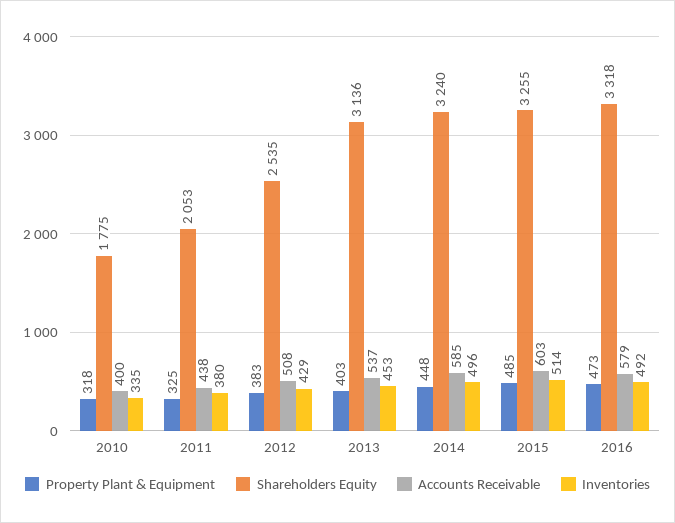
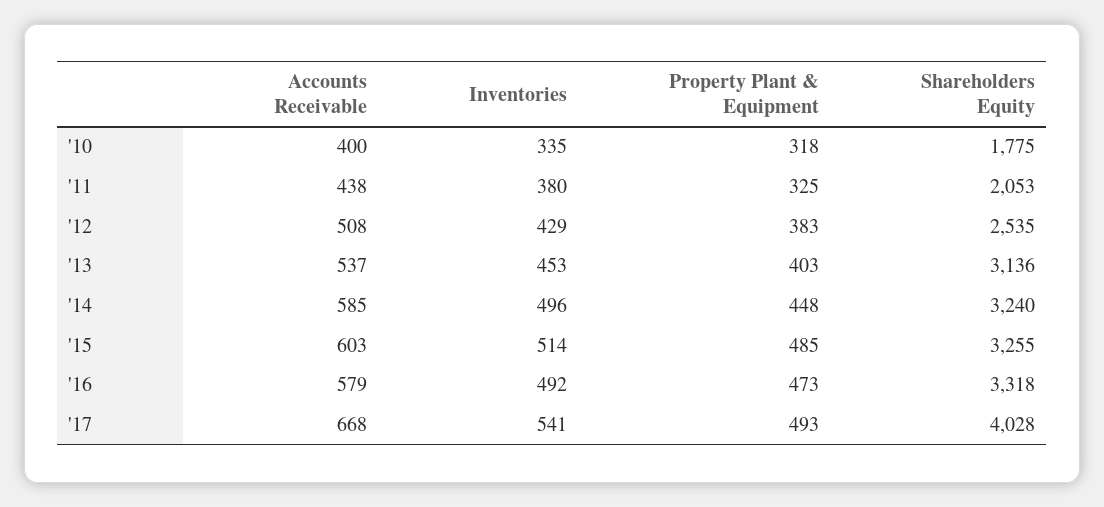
Accounts Receivable, '17: none -> 668
Inventories, '17: none -> 541
Property Plant & Equipment, '17: none -> 493
Shareholders Equity, '17: none -> 4028

